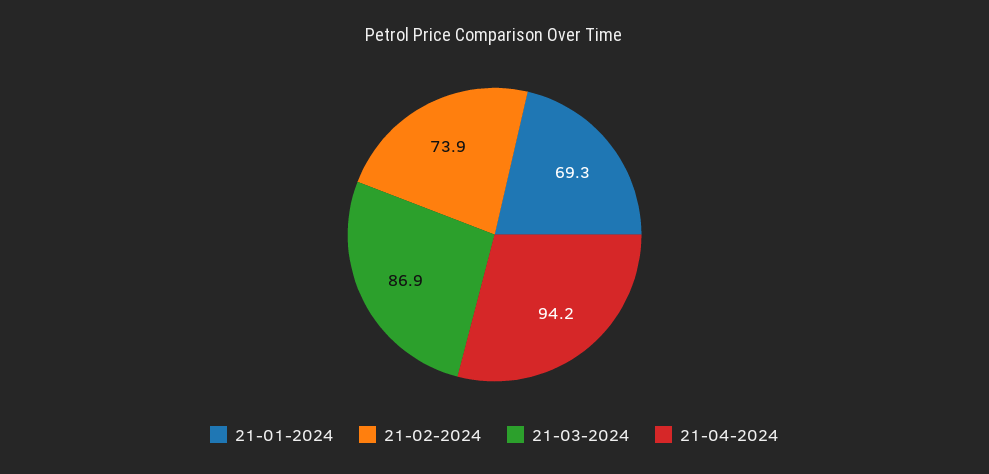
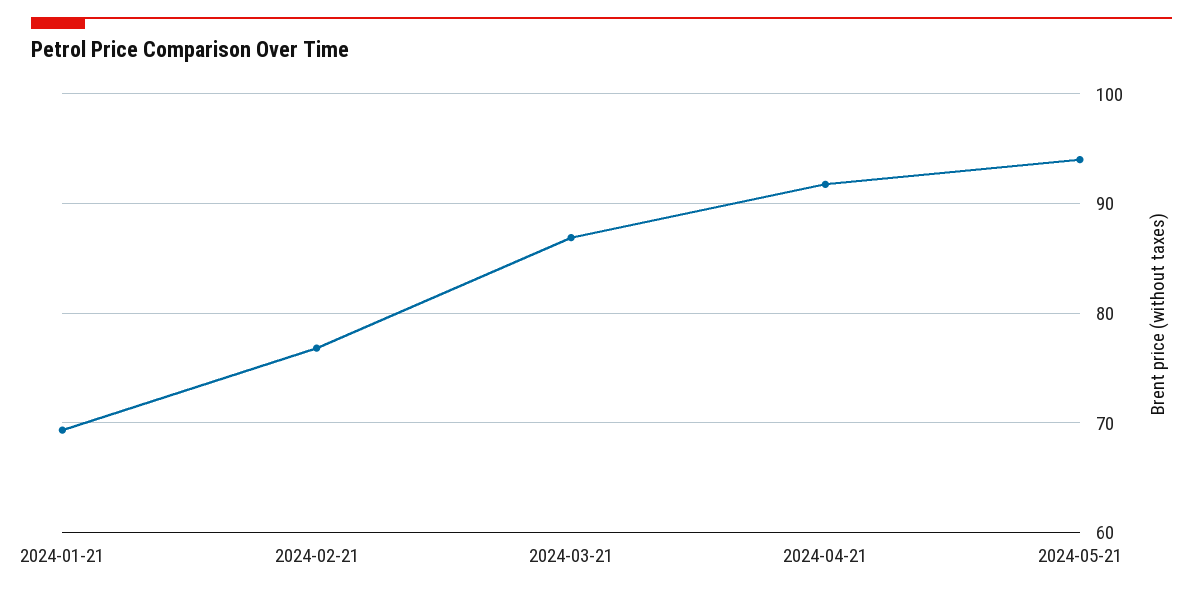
21-02-2024: 73.9 -> 77
21-04-2024: 94.2 -> 92
2024-05-21: none -> 94

